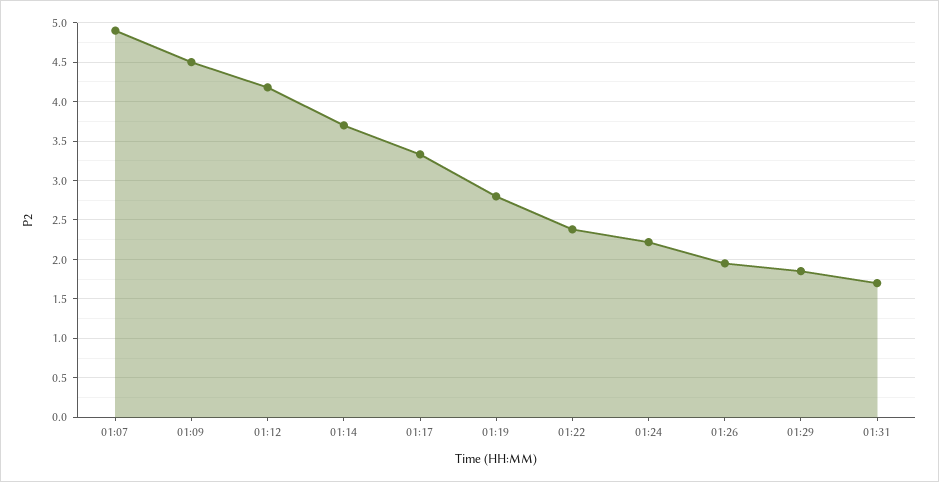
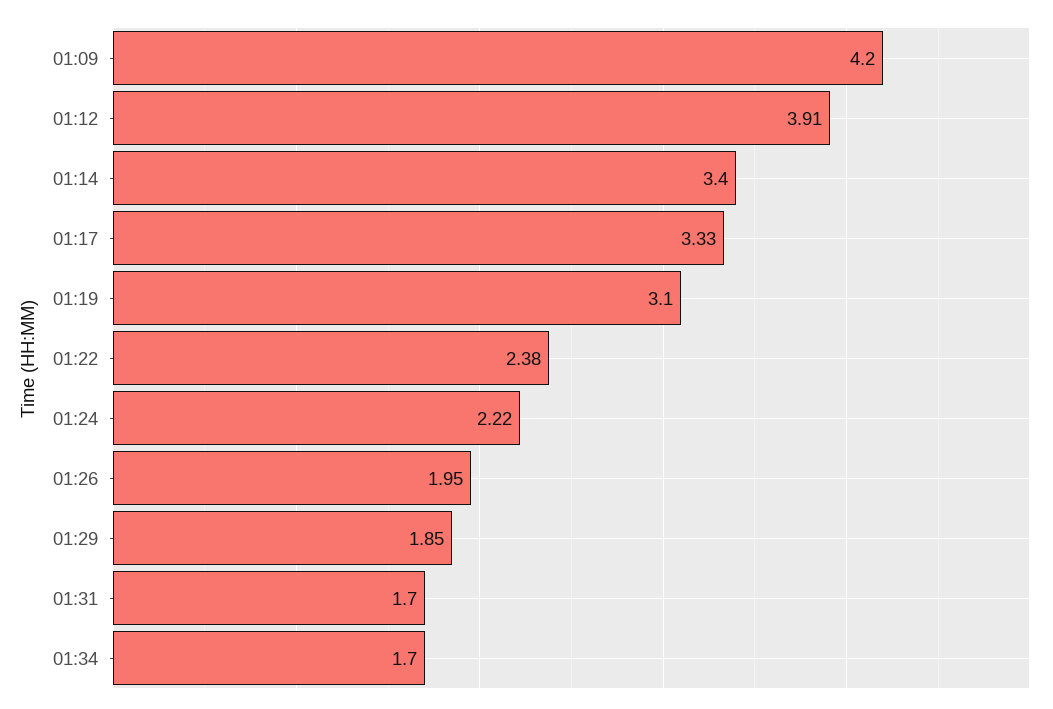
01:07: 4.9 -> none
01:09: 4.5 -> 4.2
01:12: 4.2 -> 3.91
01:14: 3.7 -> 3.4
01:19: 2.8 -> 3.1
01:34: none -> 1.7

